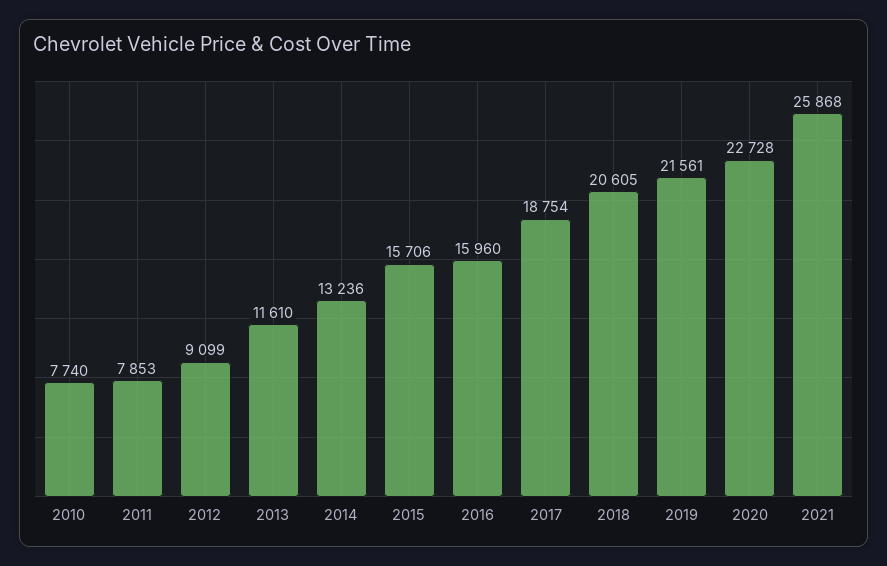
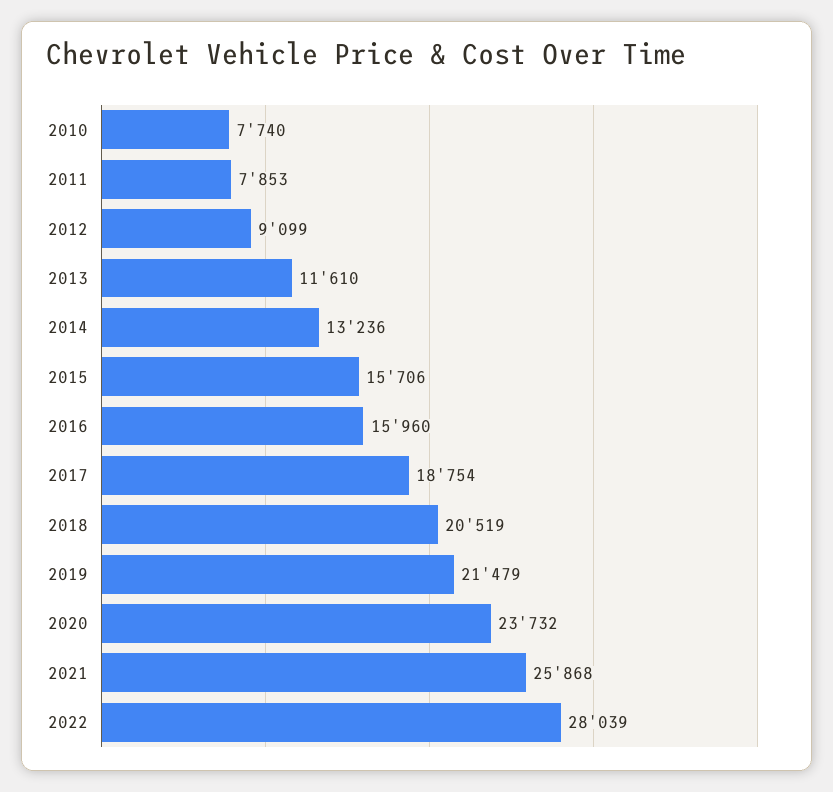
2018: 20605 -> 20519
2019: 21561 -> 21479
2020: 22728 -> 23732
2022: none -> 28039

